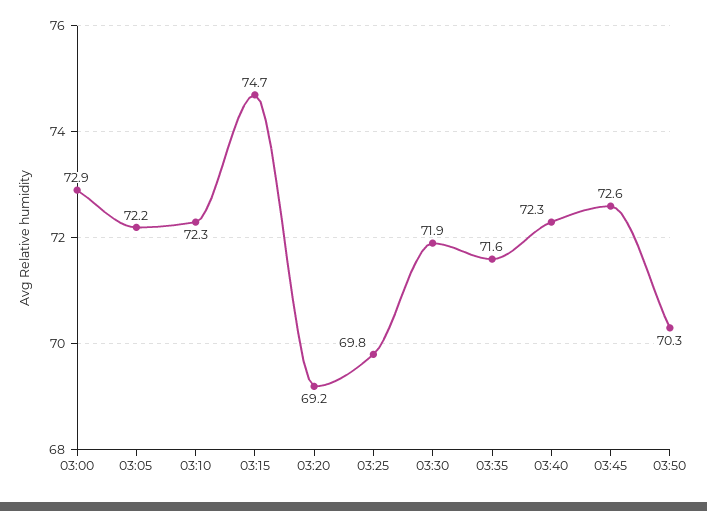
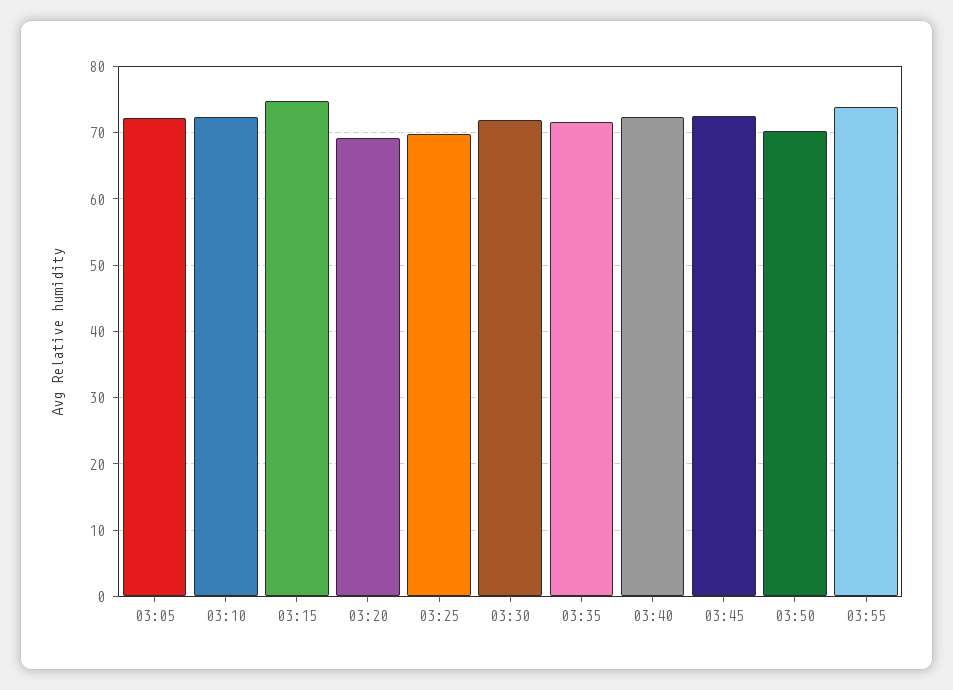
03:00: 72.9 -> none
03:55: none -> 74

